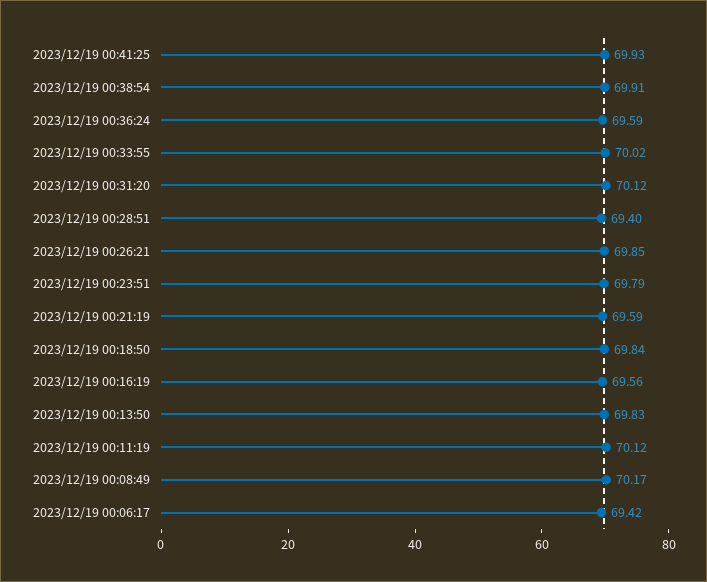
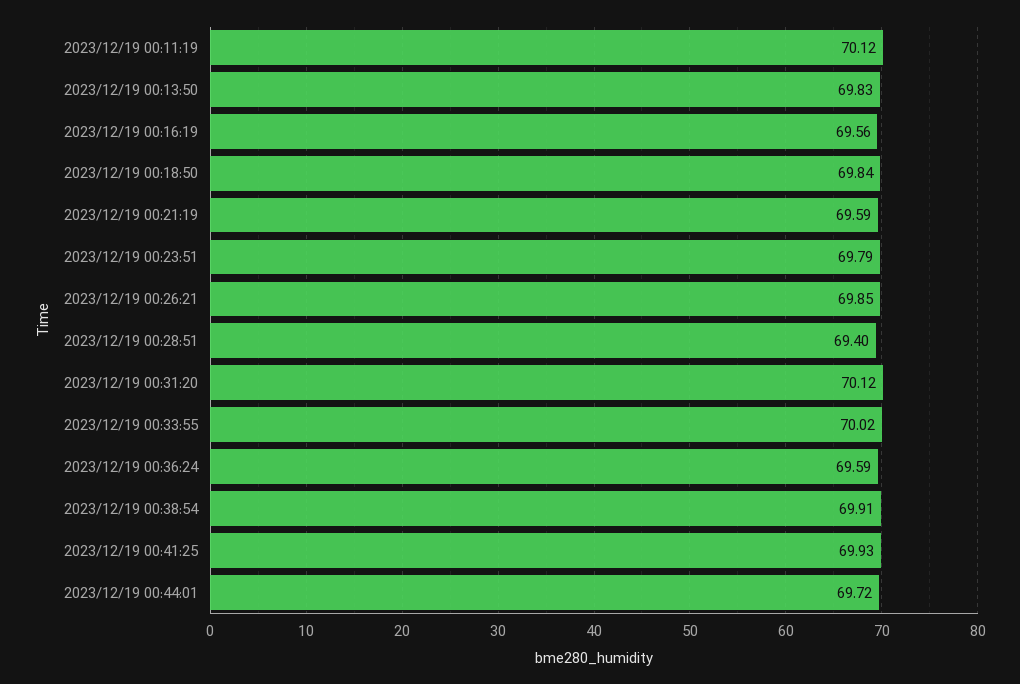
2023/12/19 00:08:49: 70.17 -> none
2023/12/19 00:06:17: 69.42 -> none
2023/12/19 00:44:01: none -> 69.72

